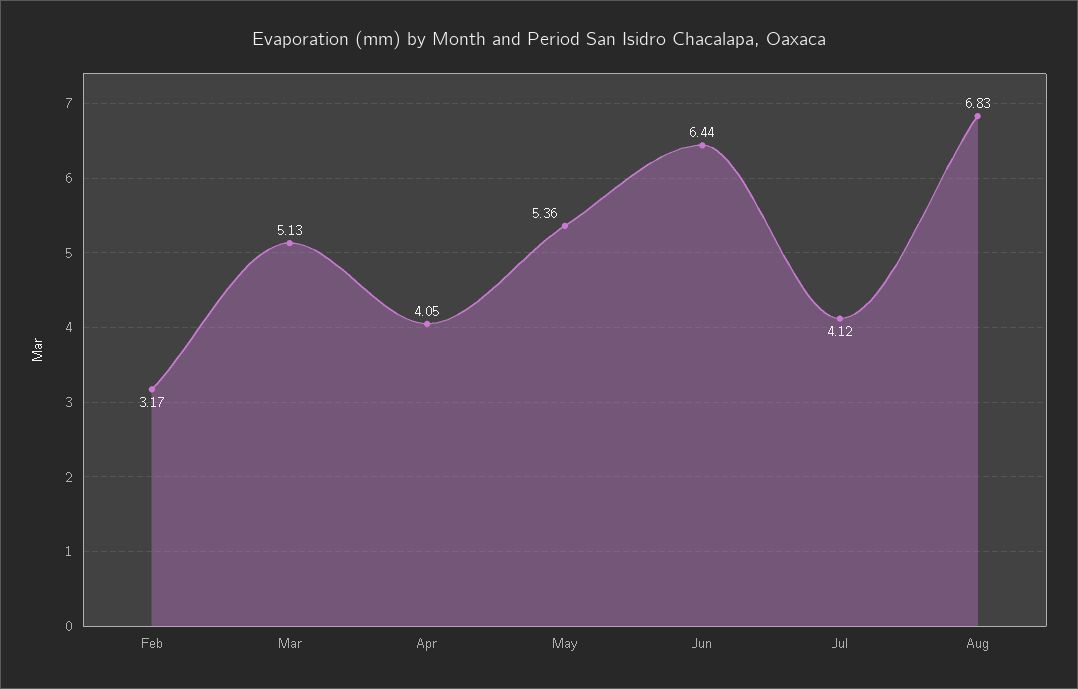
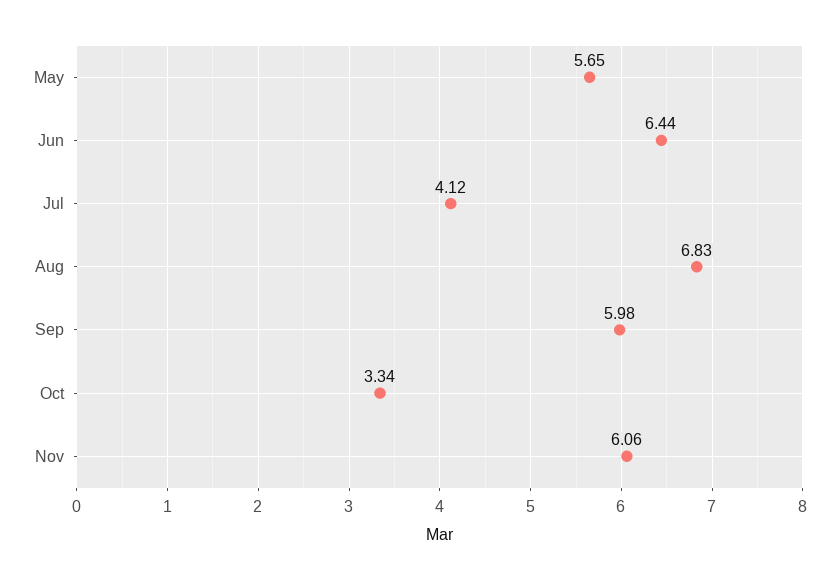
Feb: 3.17 -> none
Mar: 5.13 -> none
Apr: 4.05 -> none
May: 5.36 -> 5.65
Sep: none -> 5.98
Oct: none -> 3.34
Nov: none -> 6.06

